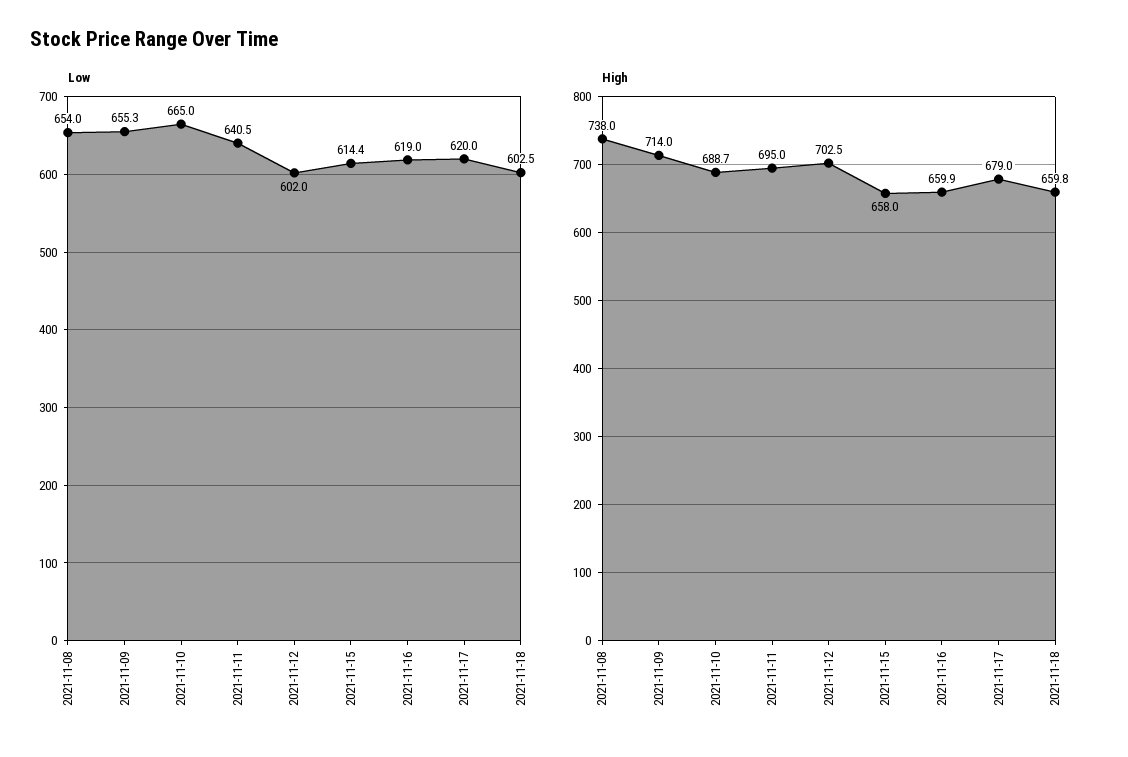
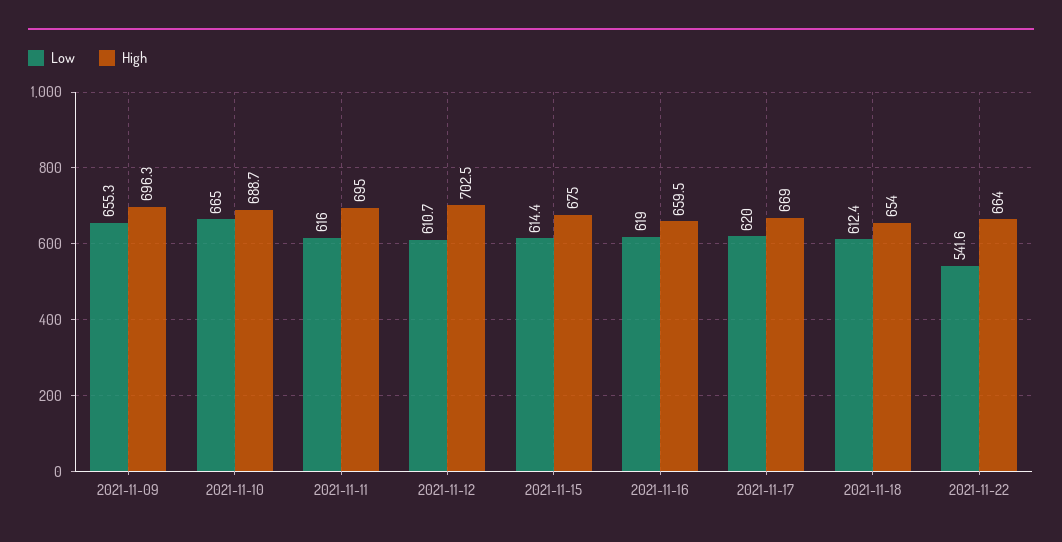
Low, 2021-11-08: 654 -> none
Low, 2021-11-11: 640.5 -> 616
Low, 2021-11-12: 602 -> 610.7
Low, 2021-11-18: 602.5 -> 612.4
High, 2021-11-08: 738 -> none
High, 2021-11-09: 714 -> 696.3
High, 2021-11-15: 658 -> 675
High, 2021-11-16: 659.9 -> 659.5
High, 2021-11-17: 679 -> 669
High, 2021-11-18: 659.8 -> 654
Low, 2021-11-22: none -> 541.6
High, 2021-11-22: none -> 664

